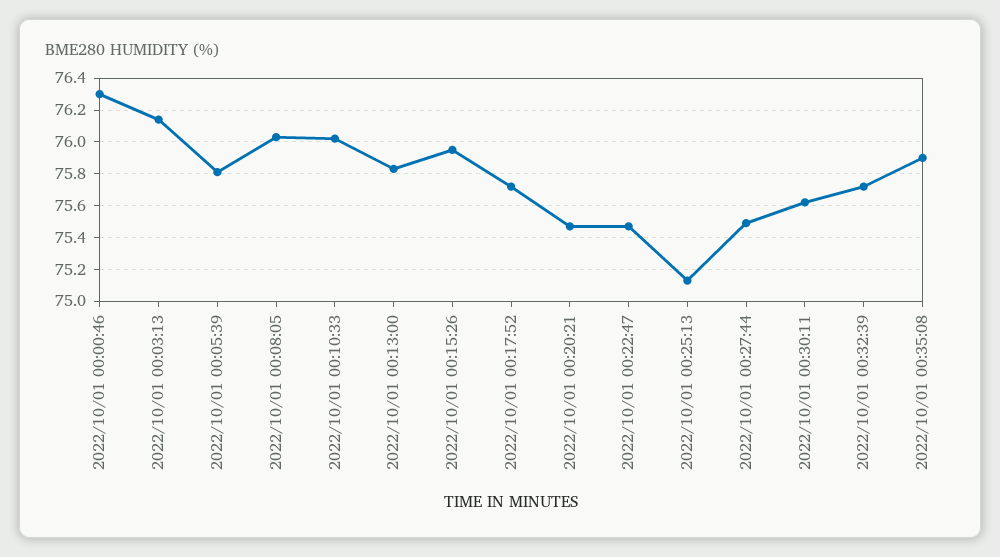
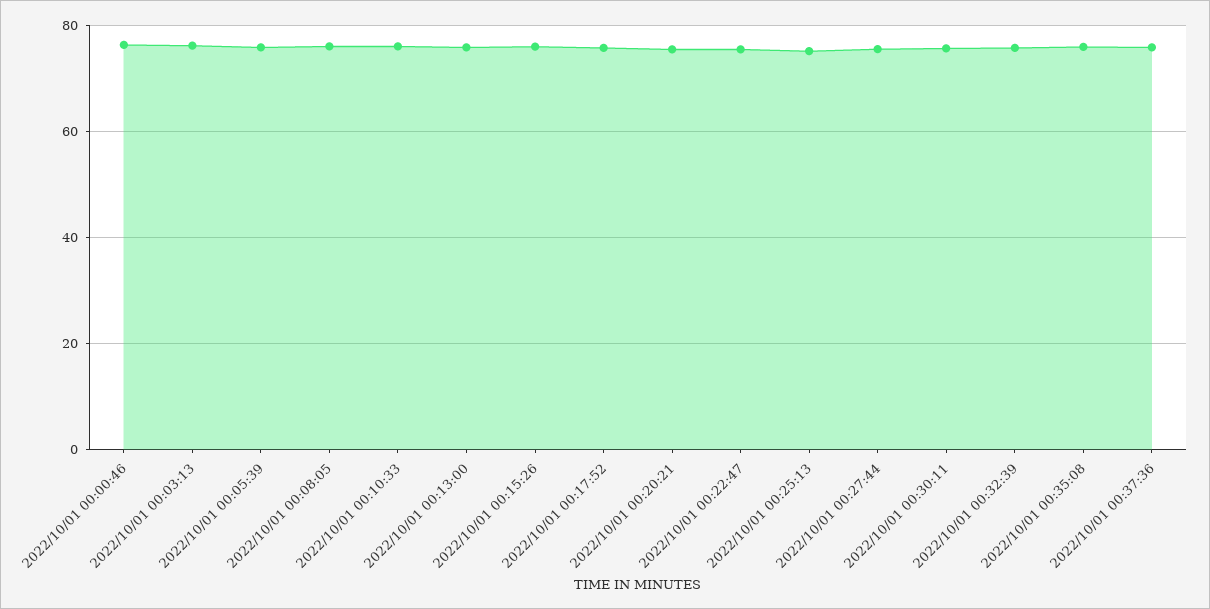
2022/10/01 00:37:36: none -> 76

